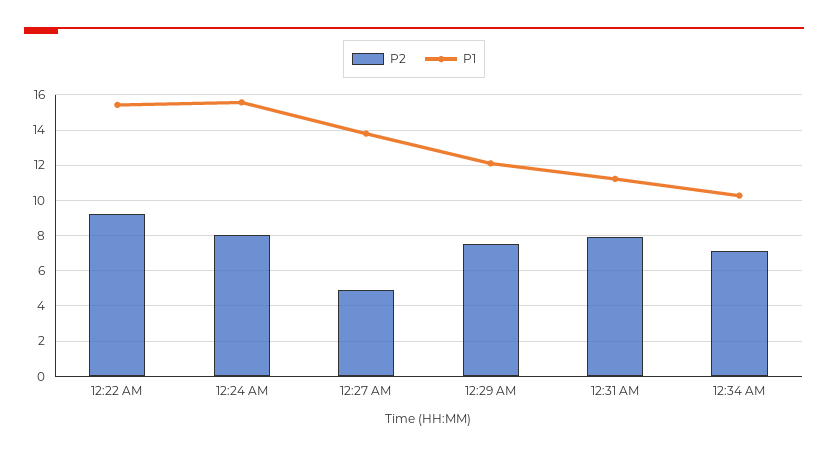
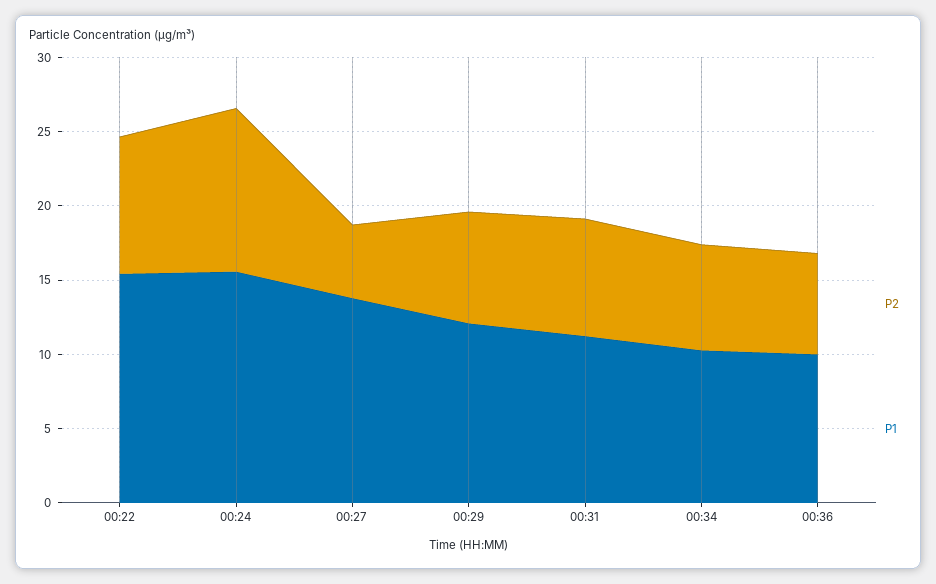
P2, 12:24 AM: 8 -> 11
P2, 00:36: none -> 7
P1, 00:36: none -> 10

